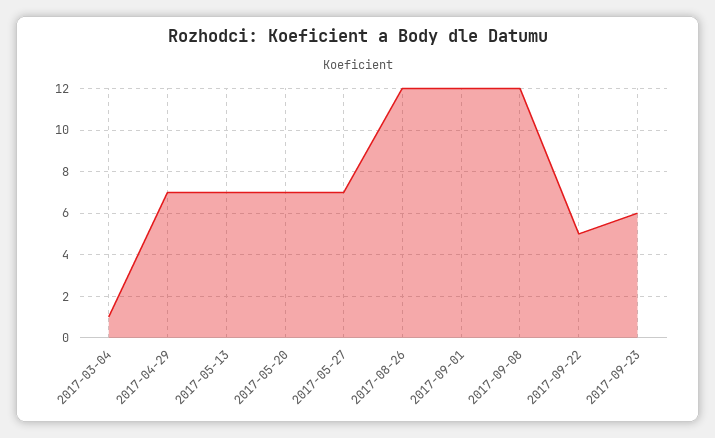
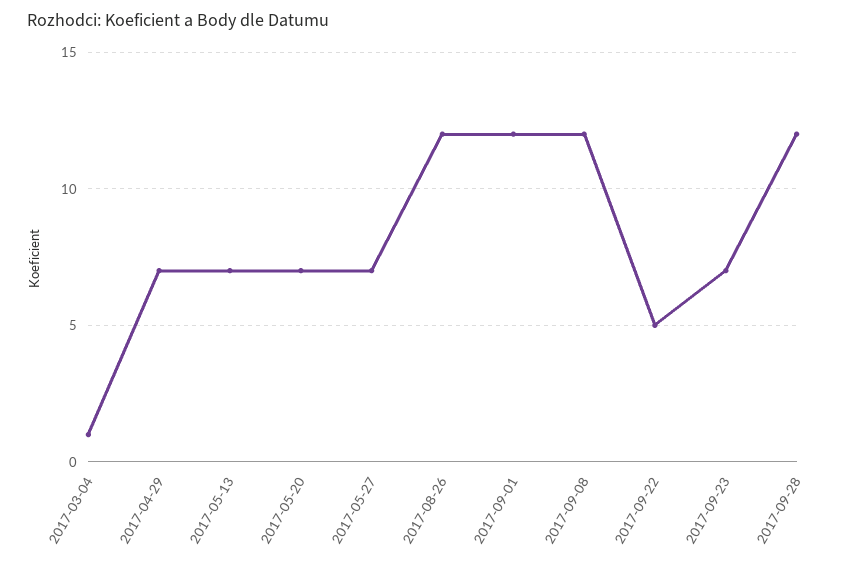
2017-09-23: 6 -> 7
2017-09-28: none -> 12

